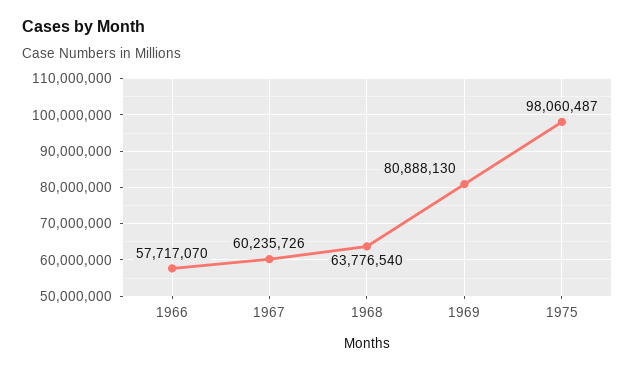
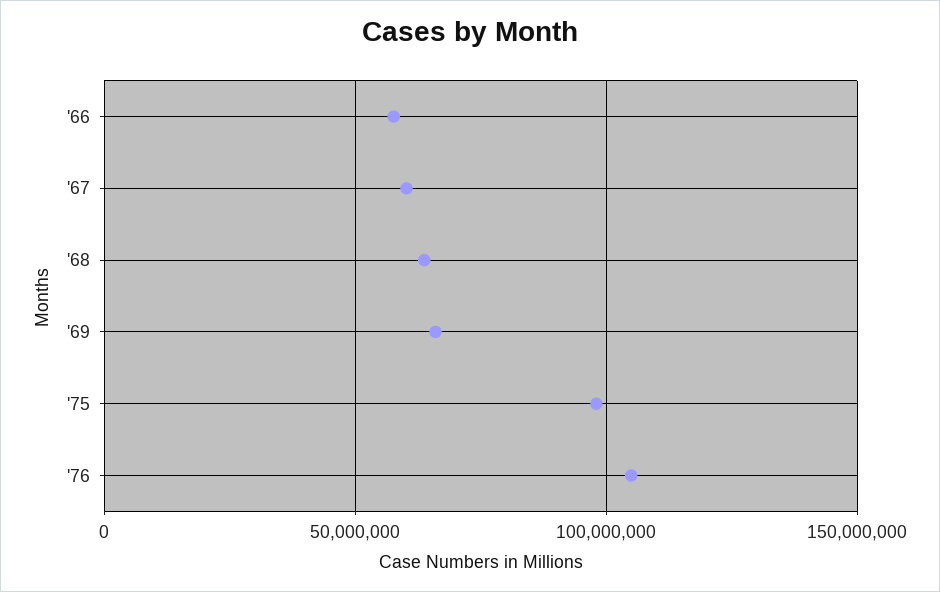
1969: 80888130 -> 65000000
'76: none -> 105000000

